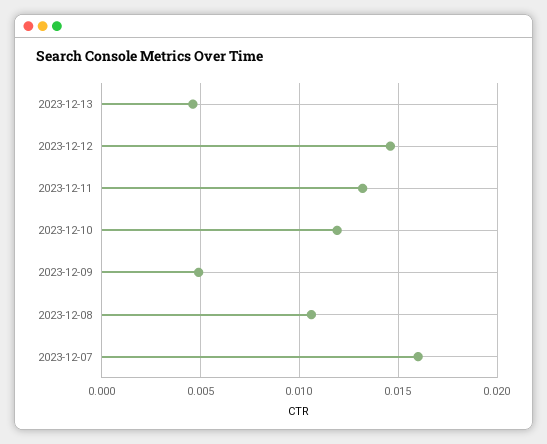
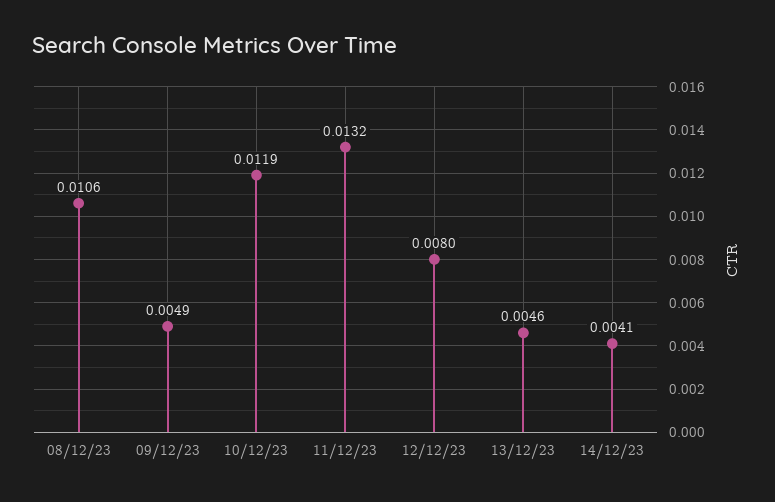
2023-12-12: 0.0145 -> 0.008
2023-12-07: 0.016 -> none
14/12/23: none -> 0.0041

